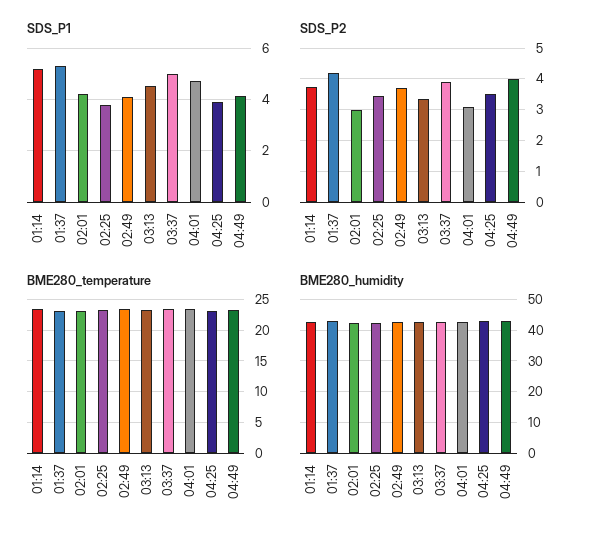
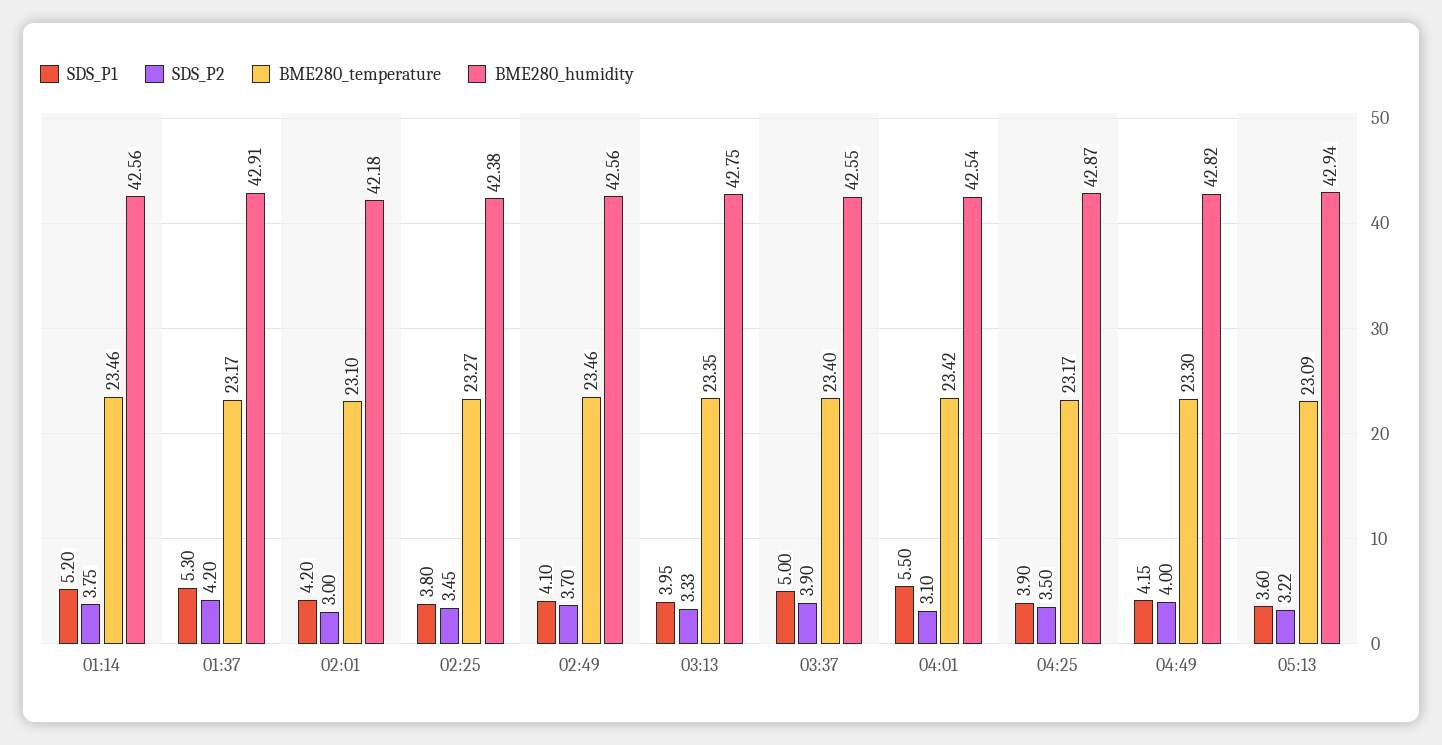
SDS_P1, 03:13: 4.5 -> 3.95
SDS_P1, 04:01: 4.75 -> 5.5
SDS_P1, 05:13: none -> 3.6
SDS_P2, 05:13: none -> 3.22
BME280_temperature, 05:13: none -> 23.09
BME280_humidity, 05:13: none -> 42.94

